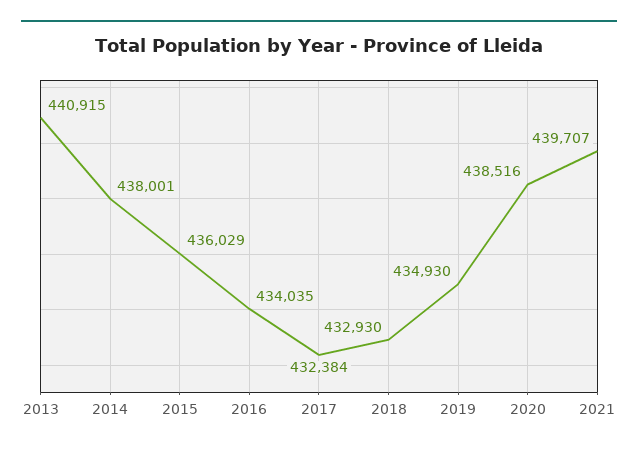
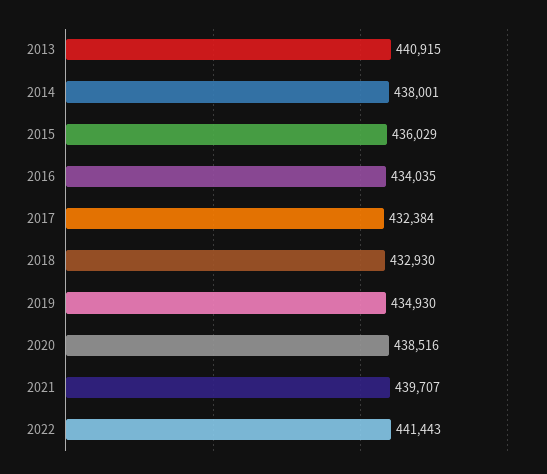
2022: none -> 441443

